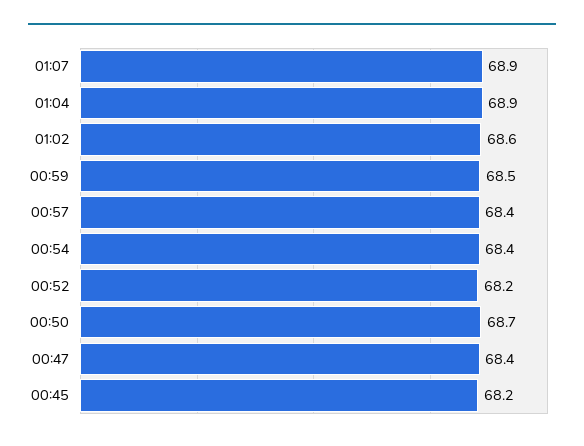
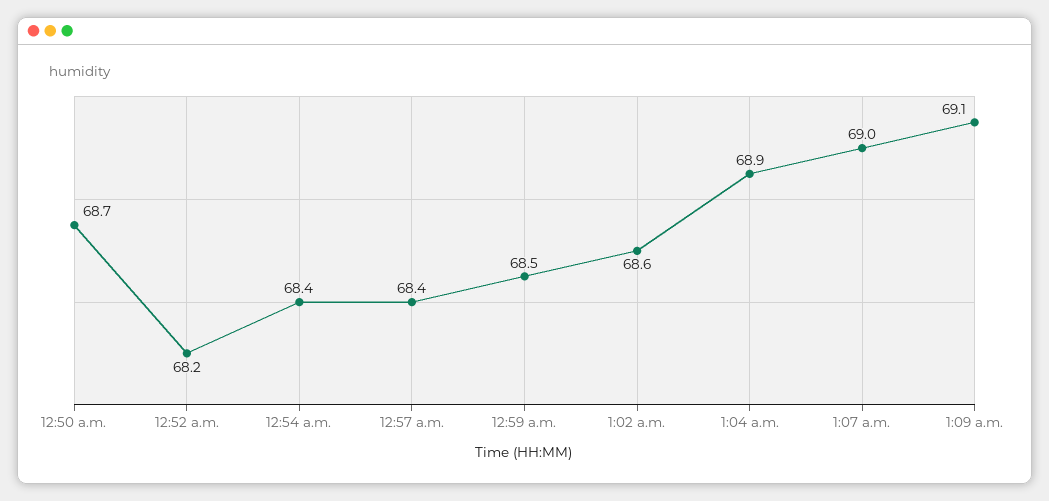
01:07: 68.9 -> 69
00:47: 68.4 -> none
00:45: 68.2 -> none
1:09 a.m.: none -> 69.1

